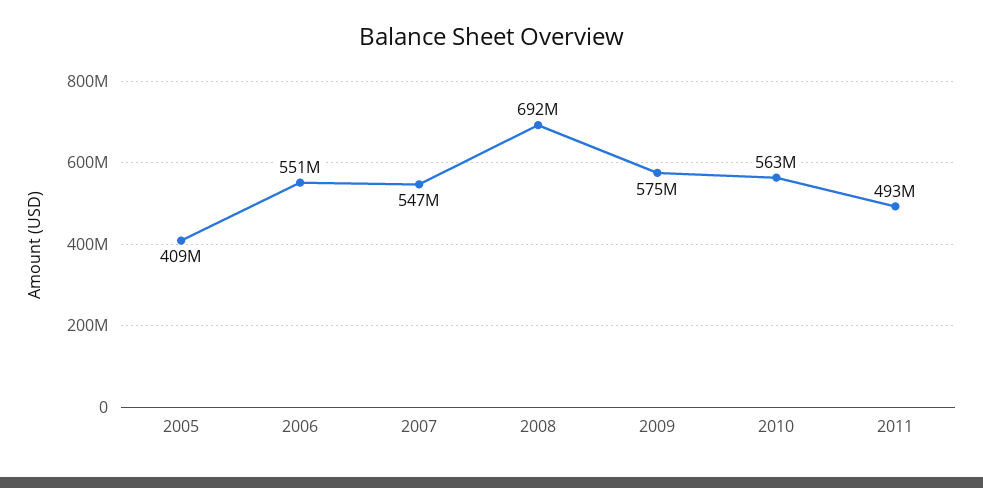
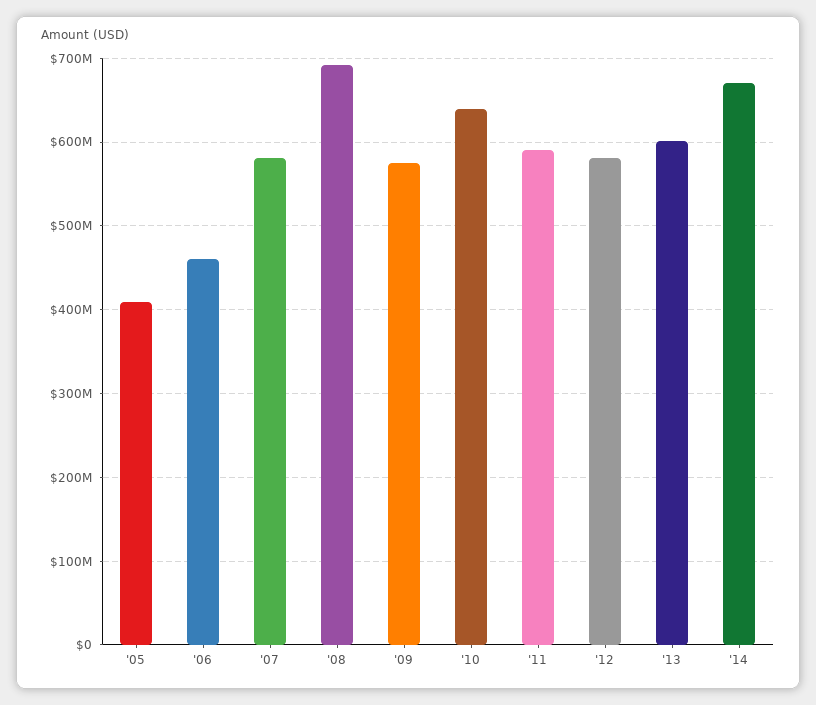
2006: 551000000 -> 460000000
2007: 547000000 -> 580000000
2010: 563000000 -> 640000000
2011: 493000000 -> 590000000
'12: none -> 580000000
'13: none -> 600000000
'14: none -> 670000000

